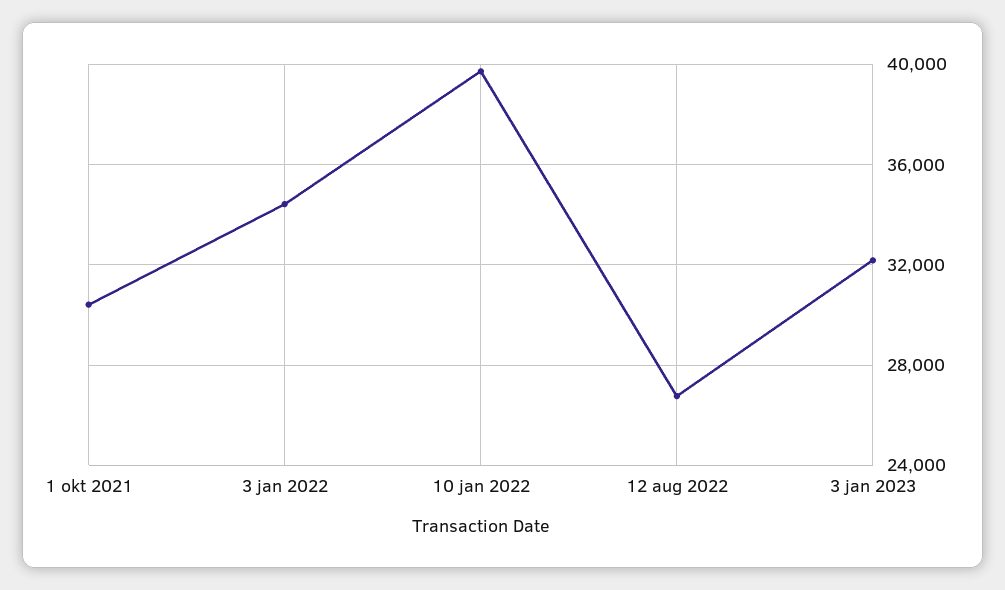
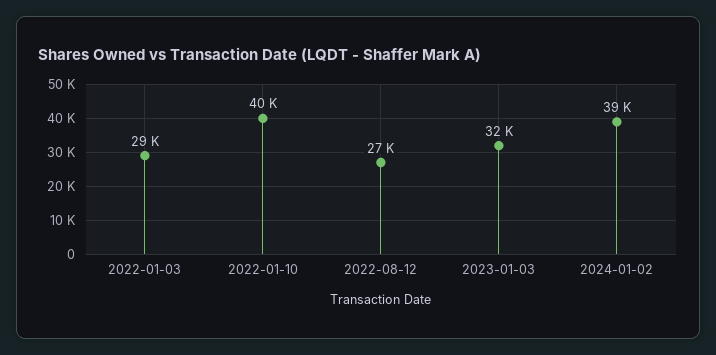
1 okt 2021: 30500 -> none
3 jan 2022: 34500 -> 29000
2024-01-02: none -> 39000

